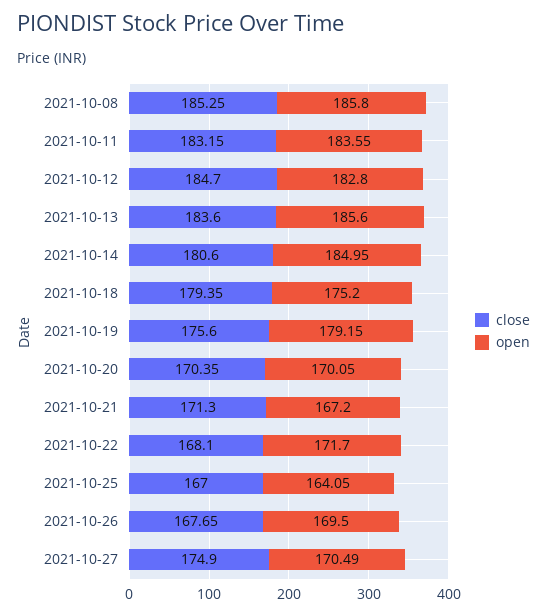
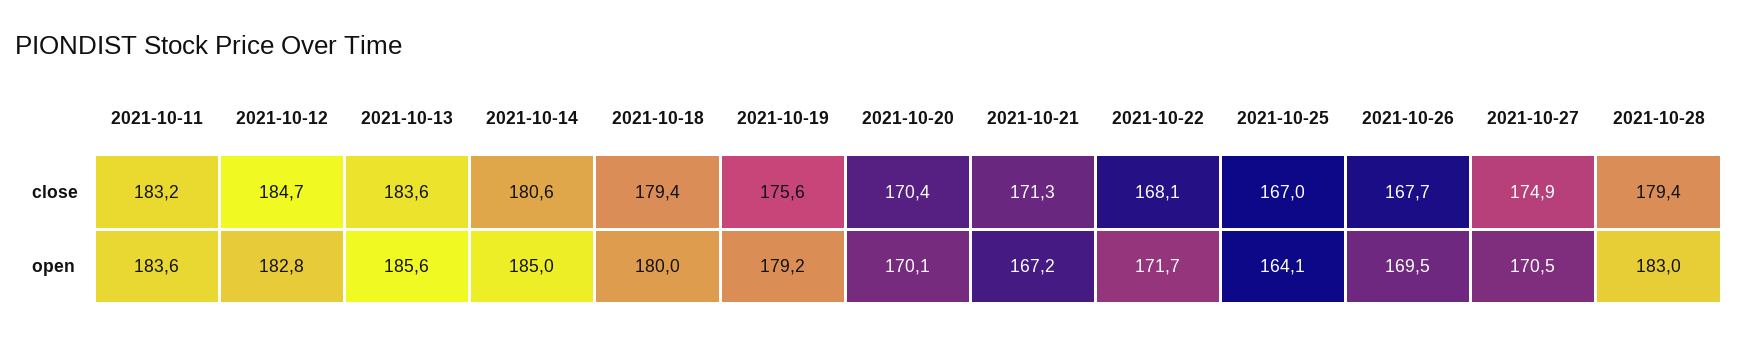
close, 2021-10-08: 185.25 -> none
open, 2021-10-08: 185.8 -> none
open, 2021-10-18: 175.2 -> 180
close, 2021-10-28: none -> 179.4
open, 2021-10-28: none -> 183

